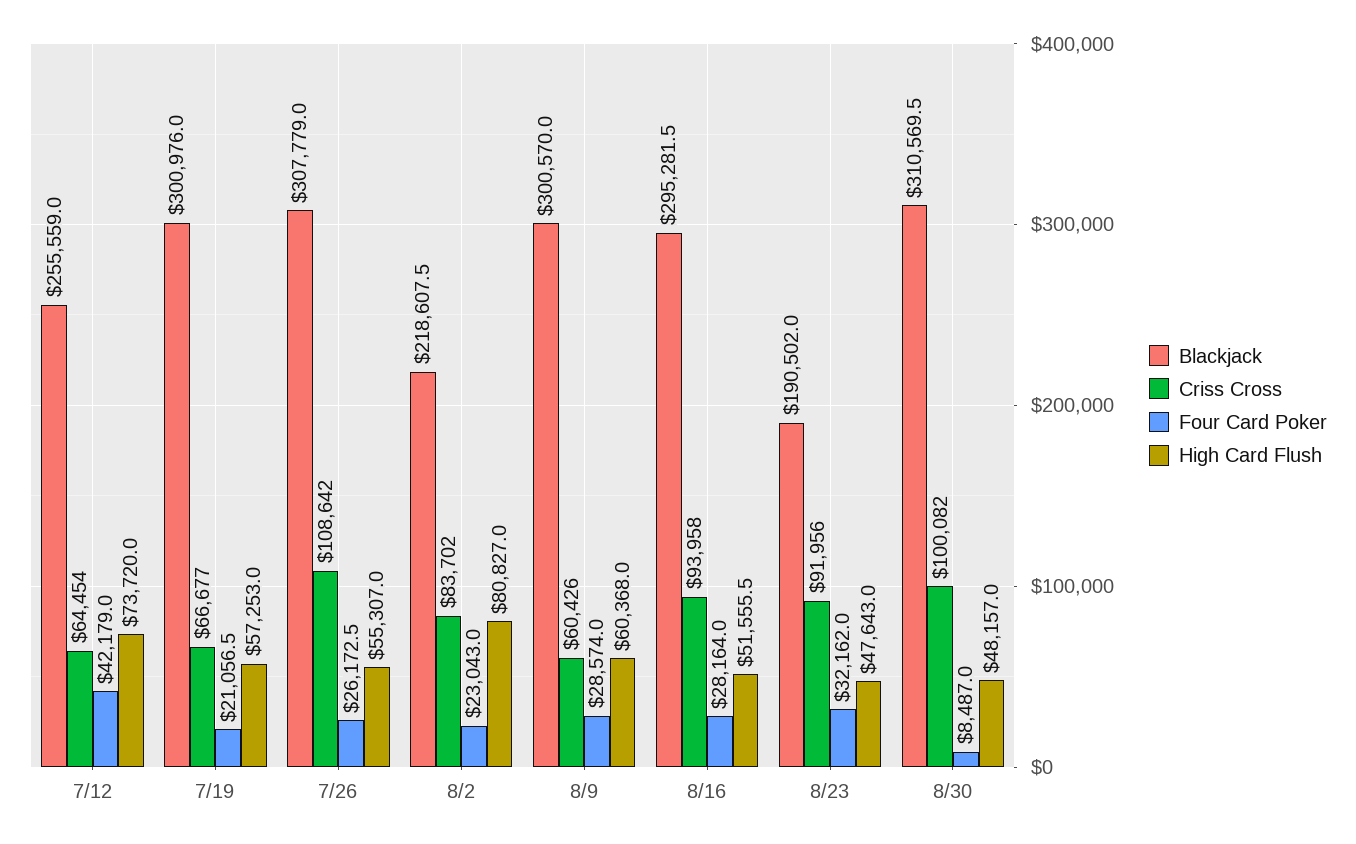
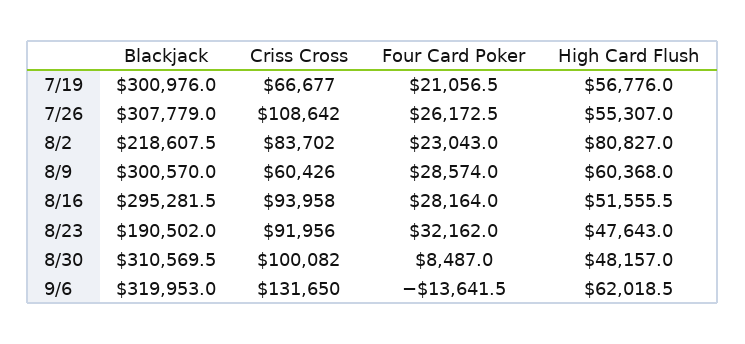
Blackjack, 7/12: 255559 -> none
Criss Cross, 7/12: 64454 -> none
Four Card Poker, 7/12: 42179 -> none
High Card Flush, 7/12: 73720 -> none
High Card Flush, 7/19: 57253 -> 56776
Blackjack, 9/6: none -> 319953
Criss Cross, 9/6: none -> 131650
Four Card Poker, 9/6: none -> -13641.5
High Card Flush, 9/6: none -> 62018.5

